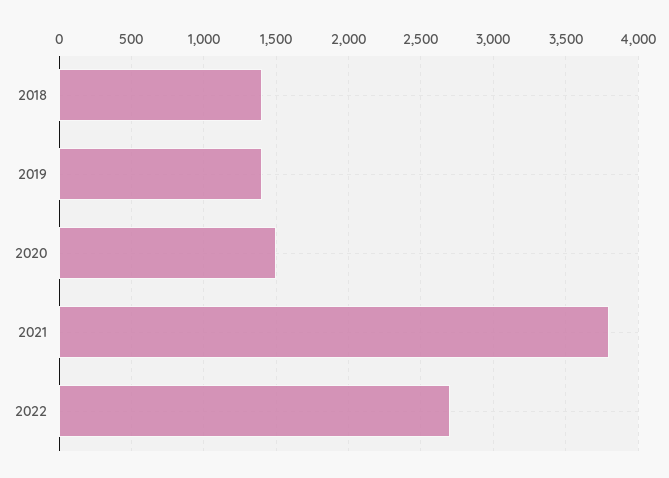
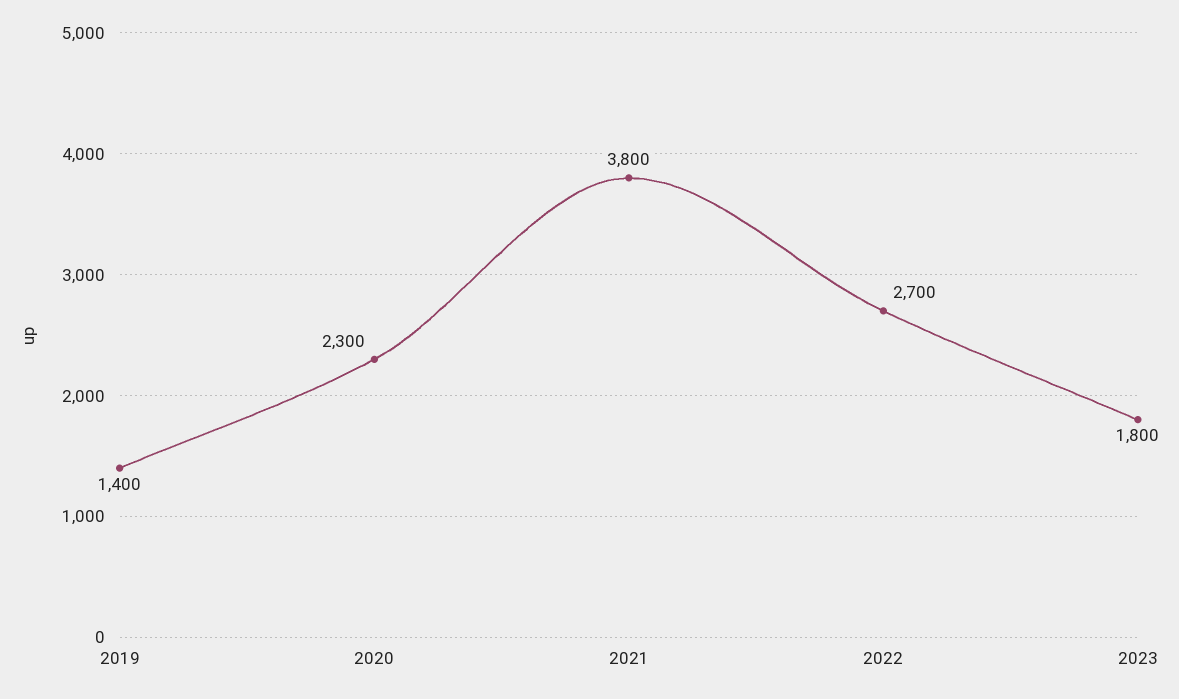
2018: 1400 -> none
2020: 1500 -> 2300
2023: none -> 1800

